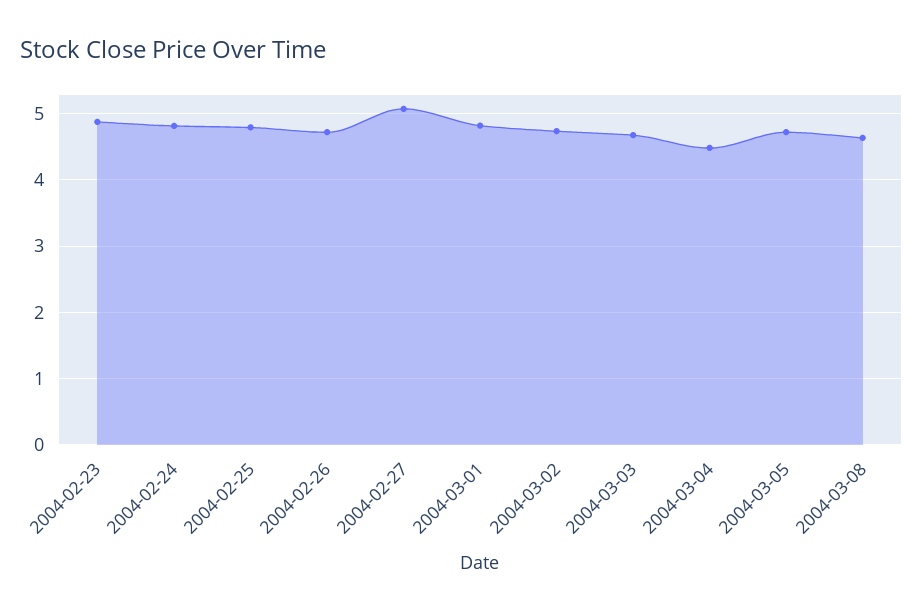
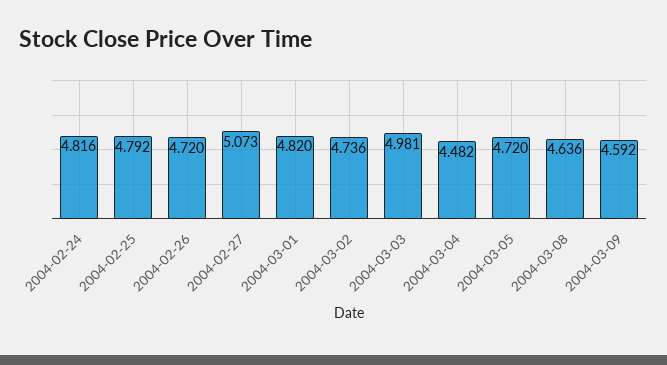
2004-02-23: 4.9 -> none
2004-03-03: 4.7 -> 4.981
2004-03-09: none -> 4.592

